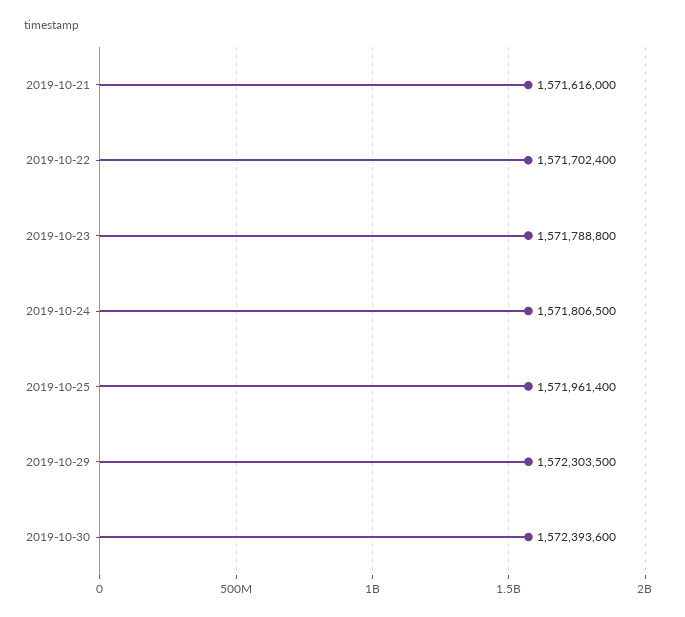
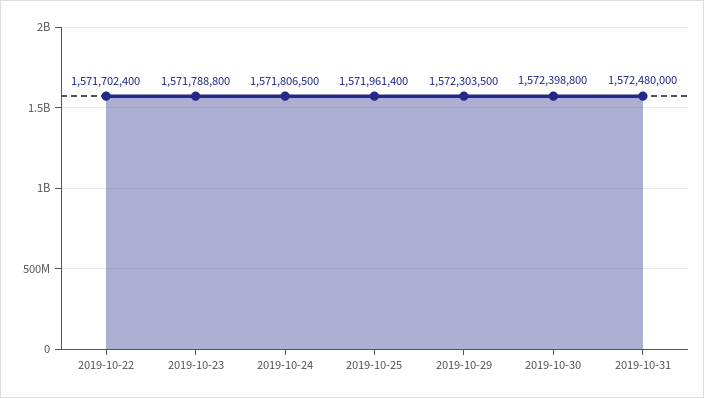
2019-10-21: 1571616000 -> none
2019-10-30: 1572393600 -> 1572398800
2019-10-31: none -> 1572480000

